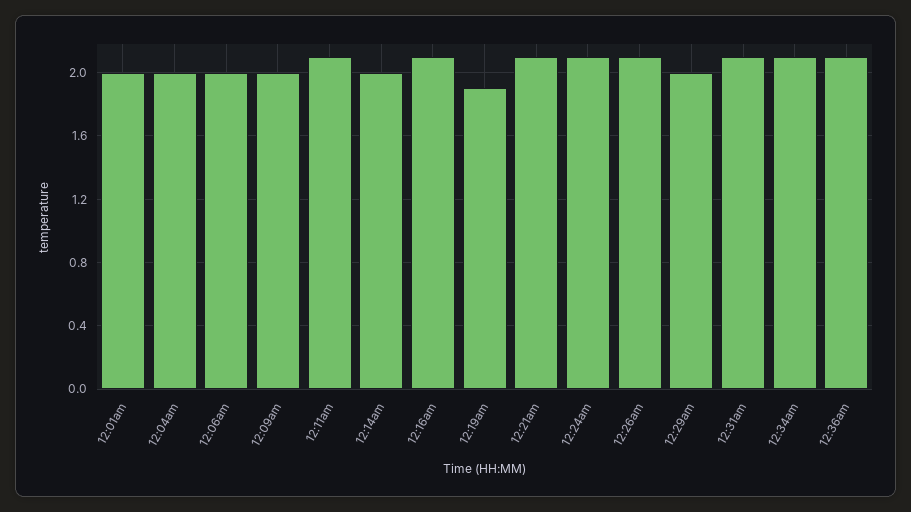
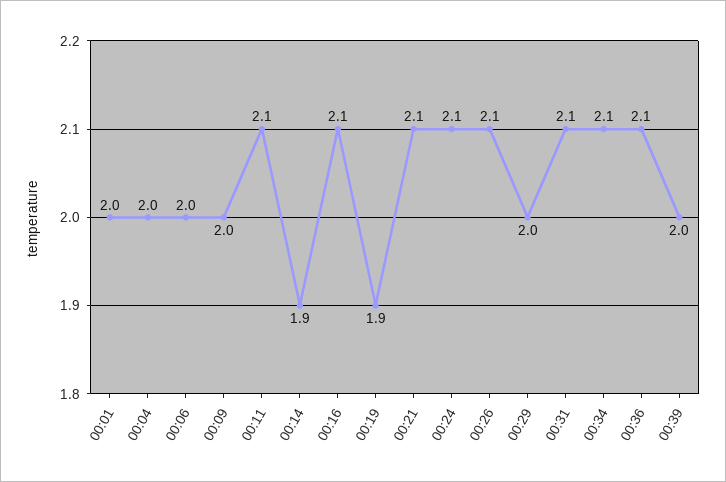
12:14am: 2 -> 1.9
00:39: none -> 2

